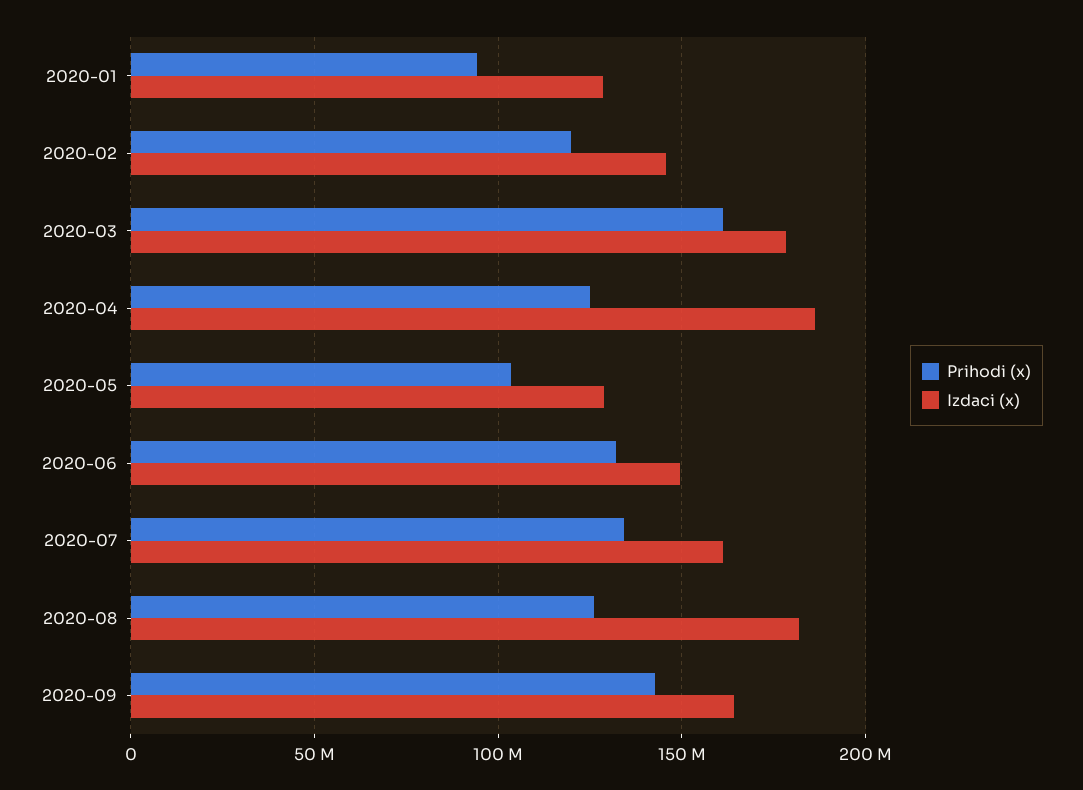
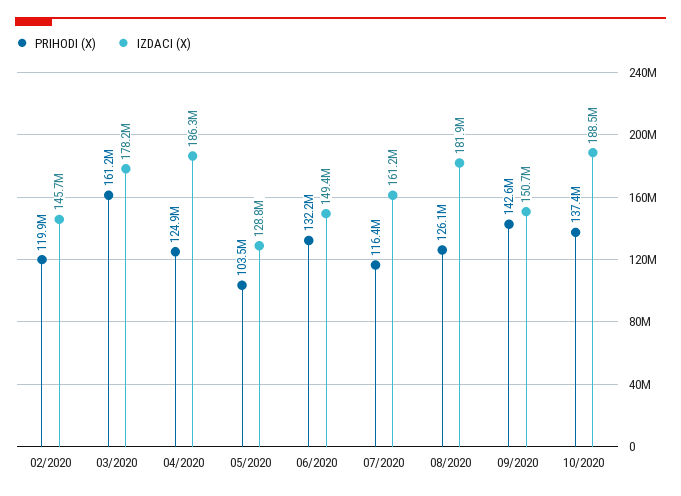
Prihodi (x), 2020-01: 95000000 -> none
Izdaci (x), 2020-01: 130000000 -> none
Prihodi (x), 2020-07: 135000000 -> 116400000
Izdaci (x), 2020-09: 165000000 -> 150700000
Prihodi (x), 10/2020: none -> 137400000
Izdaci (x), 10/2020: none -> 188500000

